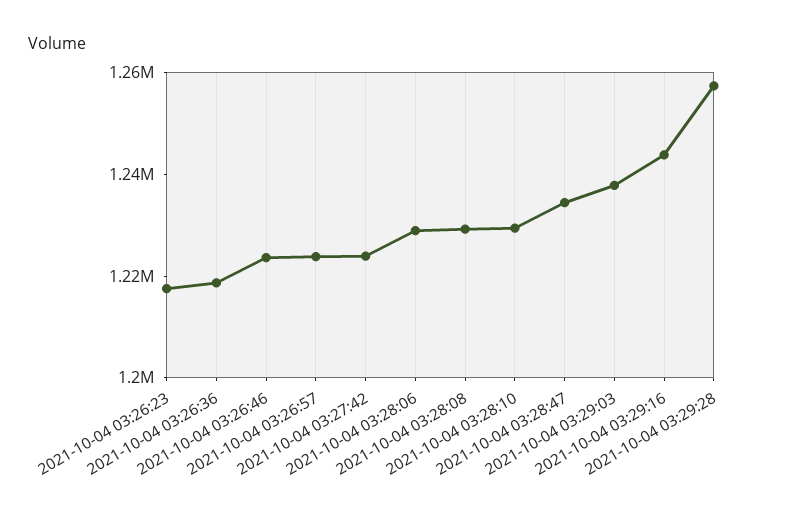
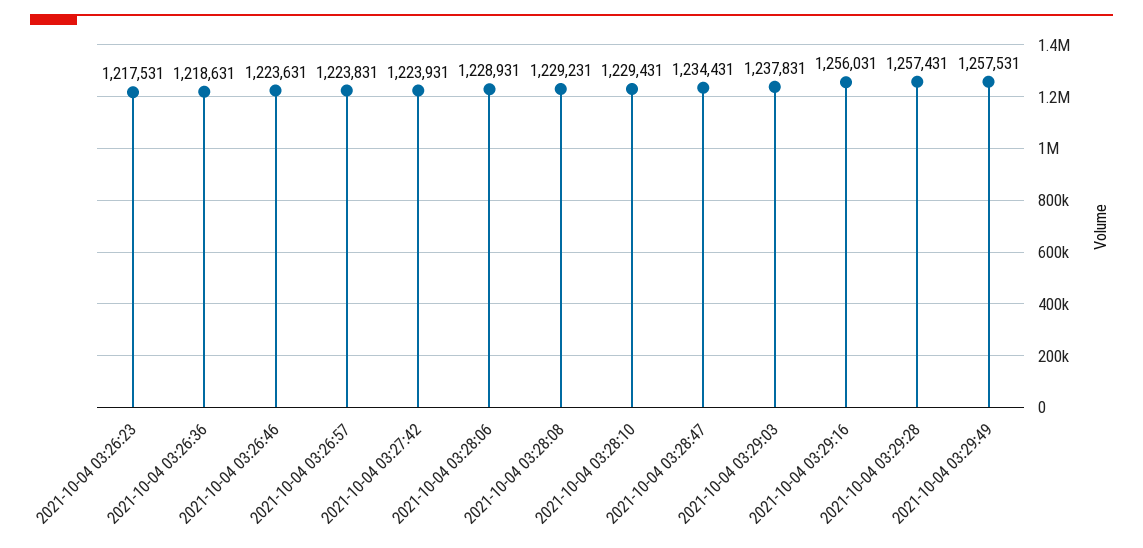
2021-10-04 03:29:16: 1245000 -> 1256031
2021-10-04 03:29:49: none -> 1257531

